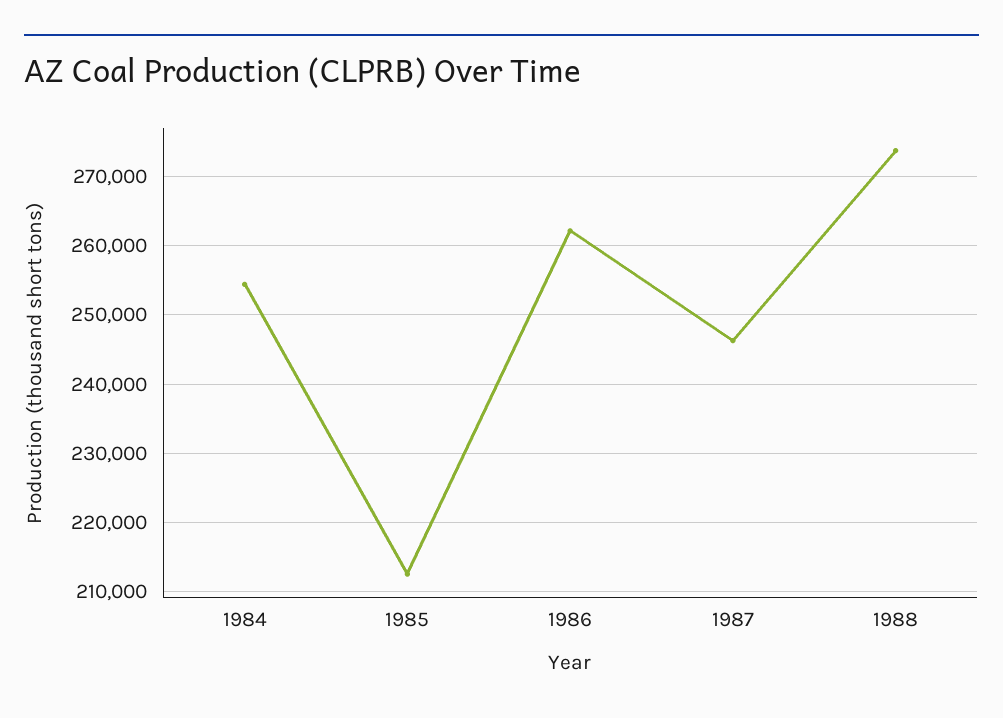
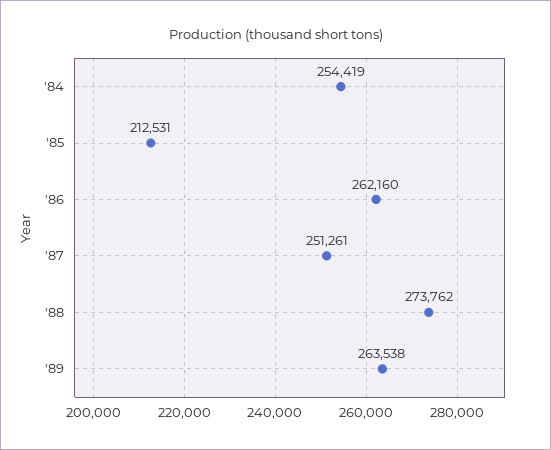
1987: 246000 -> 251261
'89: none -> 263538

